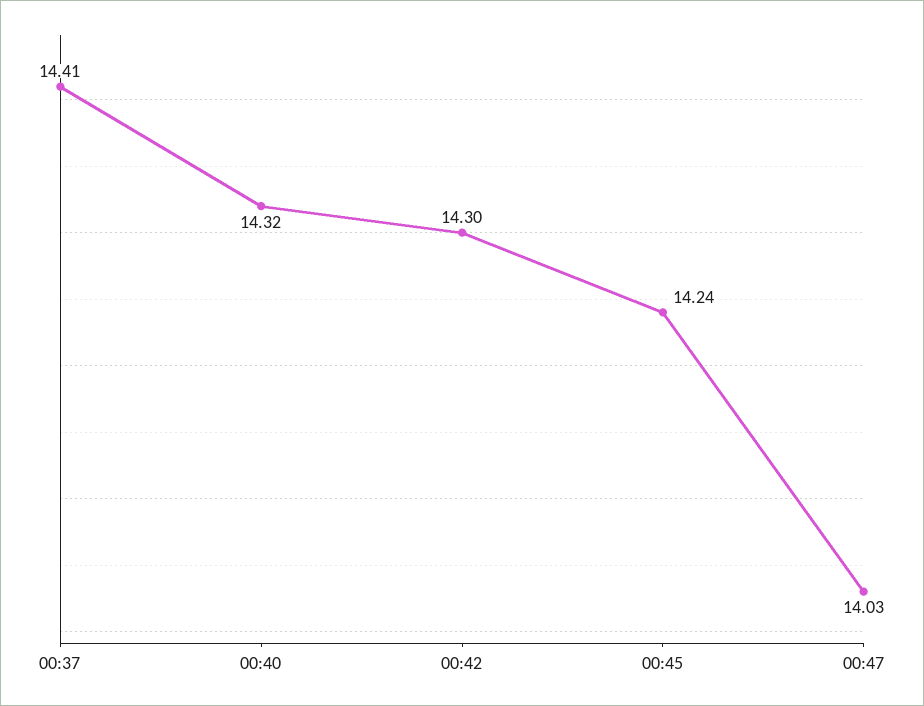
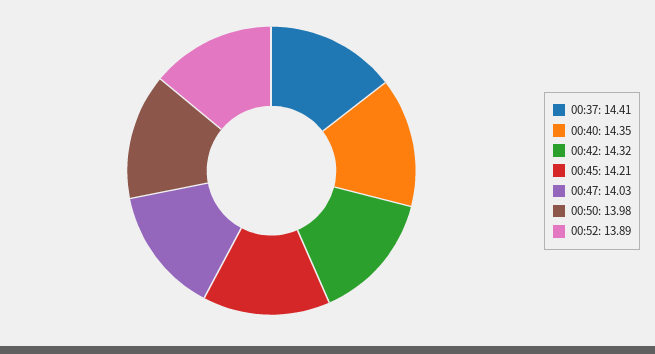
00:40: 14.32 -> 14.35
00:42: 14.3 -> 14.32
00:45: 14.24 -> 14.21
00:50: none -> 13.98
00:52: none -> 13.89

